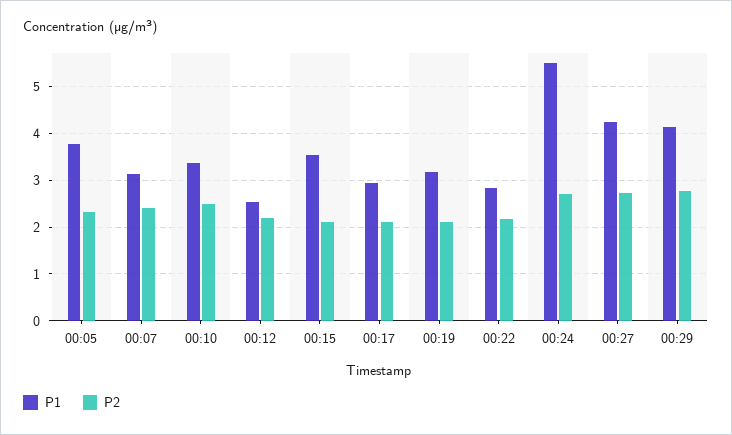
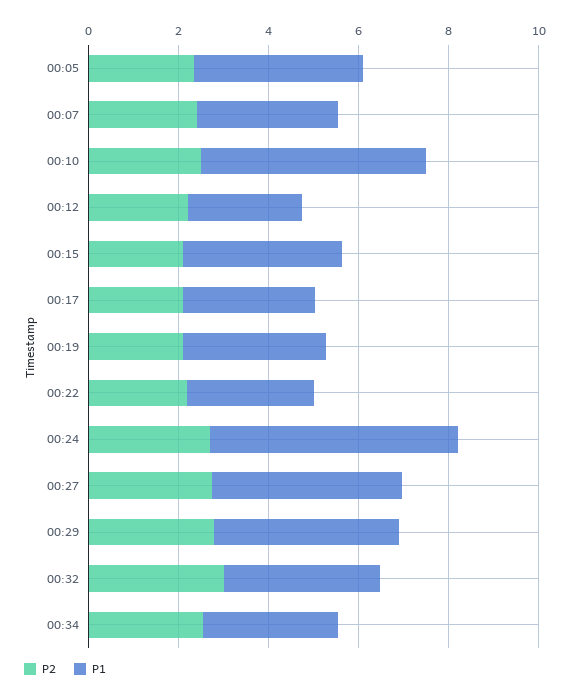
P1, 00:10: 3.4 -> 5
P2, 00:32: none -> 3
P1, 00:32: none -> 3.5
P2, 00:34: none -> 2.5
P1, 00:34: none -> 3

